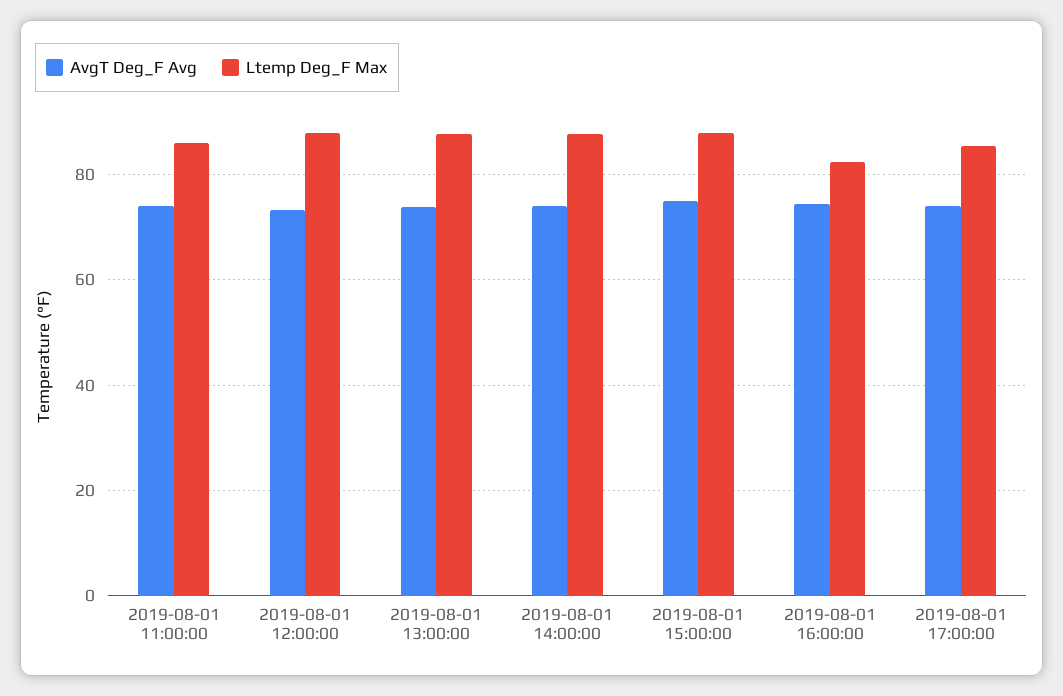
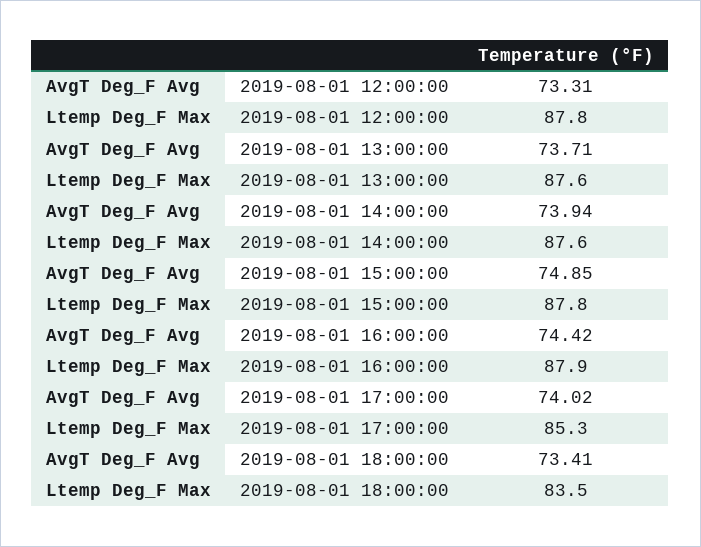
AvgT Deg_F Avg, 2019-08-01 11:00:00: 74 -> none
Ltemp Deg_F Max, 2019-08-01 11:00:00: 86 -> none
Ltemp Deg_F Max, 2019-08-01 16:00:00: 82 -> 87.9
AvgT Deg_F Avg, 2019-08-01 18:00:00: none -> 73.41
Ltemp Deg_F Max, 2019-08-01 18:00:00: none -> 83.5

